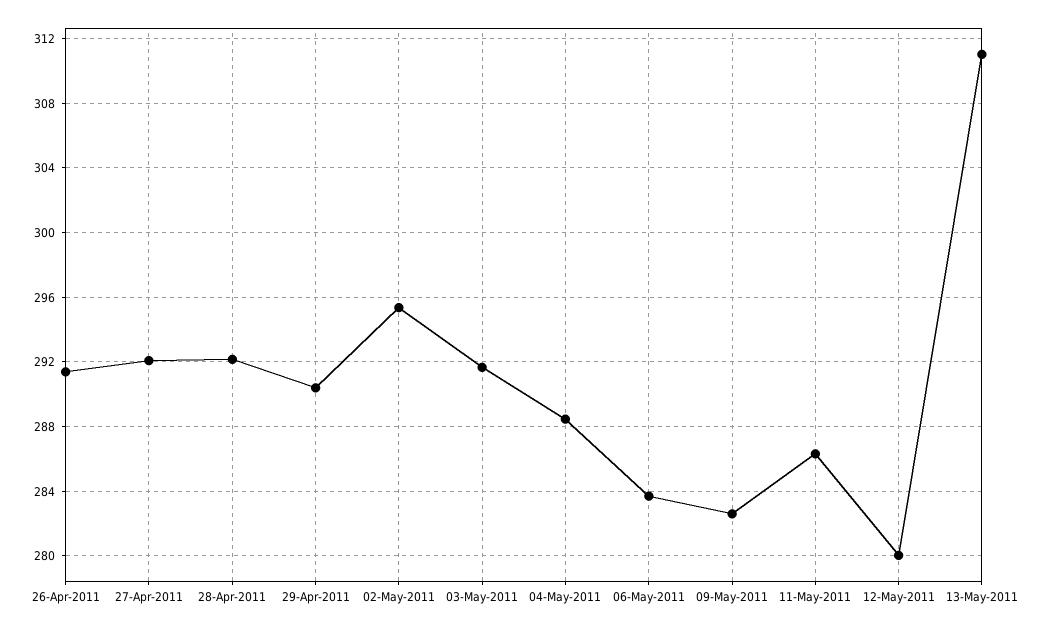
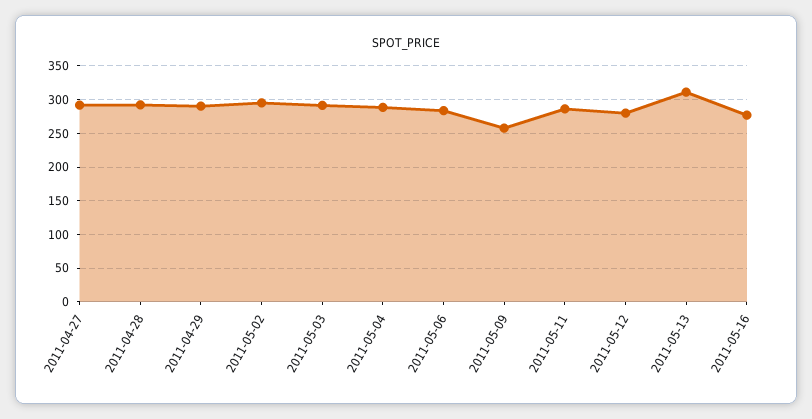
26-Apr-2011: 291.5 -> none
09-May-2011: 282.5 -> 260
2011-05-16: none -> 280

